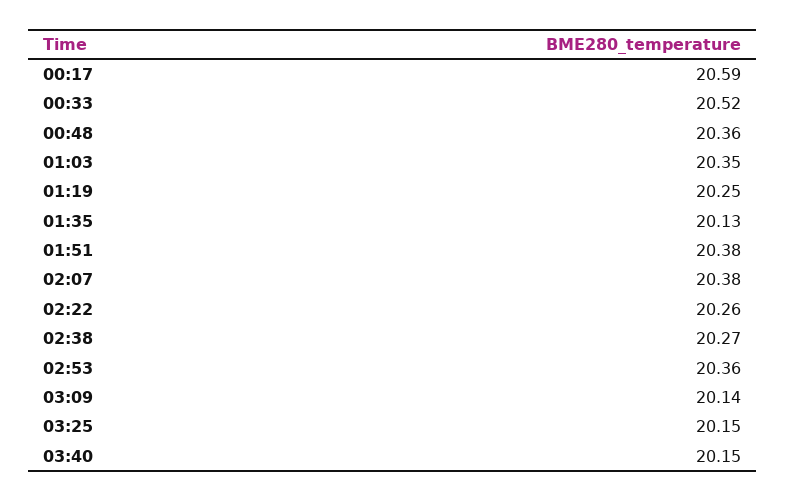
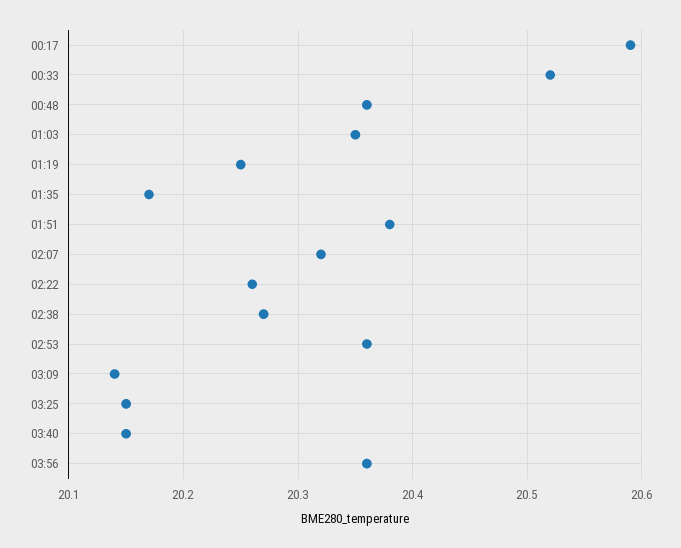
01:35: 20.13 -> 20.17
02:07: 20.38 -> 20.32
03:56: none -> 20.36

